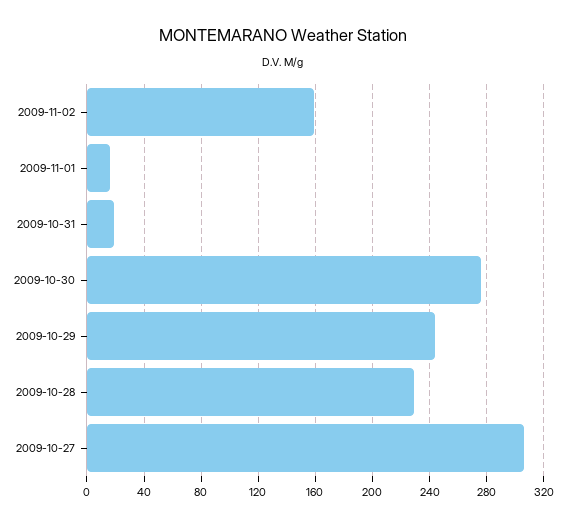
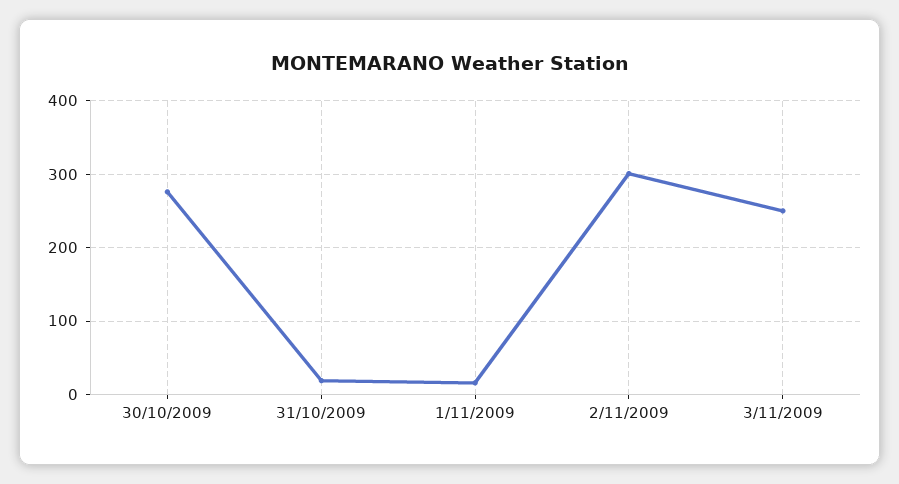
2009-11-02: 160 -> 300
2009-10-29: 245 -> none
2009-10-28: 230 -> none
2009-10-27: 305 -> none
3/11/2009: none -> 250

